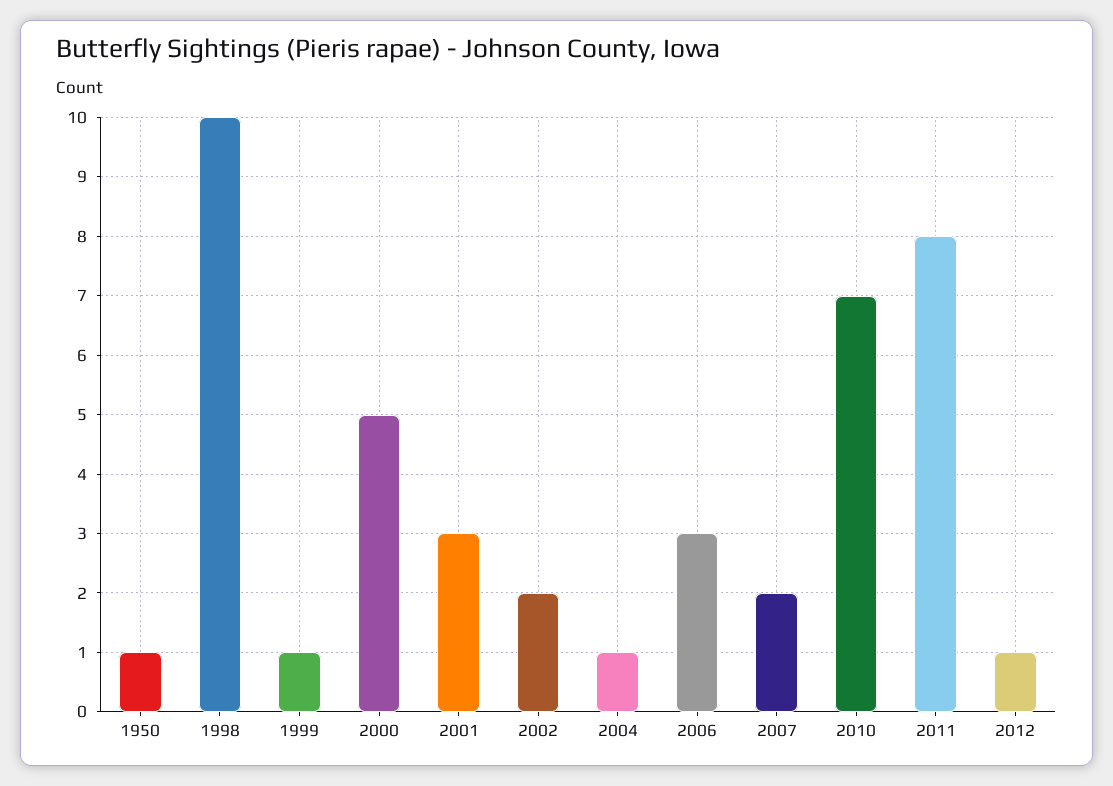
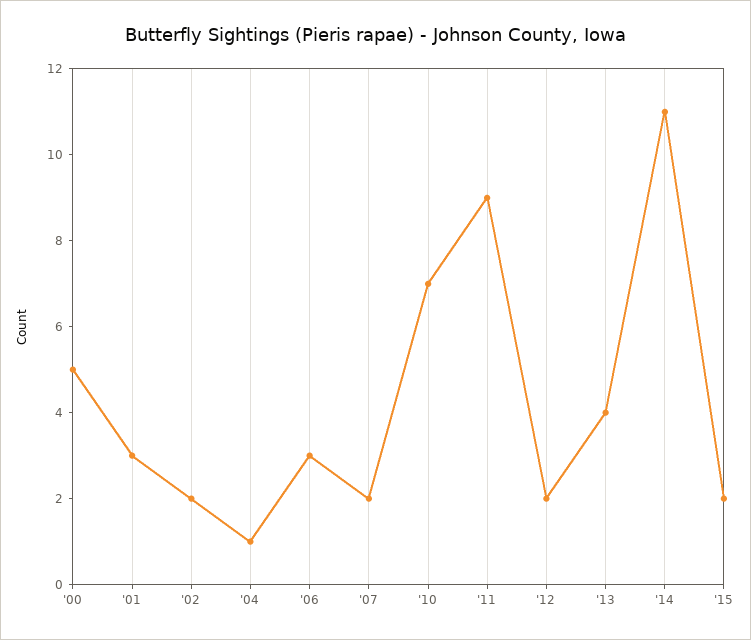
1950: 1 -> none
1998: 10 -> none
1999: 1 -> none
2011: 8 -> 9
2012: 1 -> 2
'13: none -> 4
'14: none -> 11
'15: none -> 2

